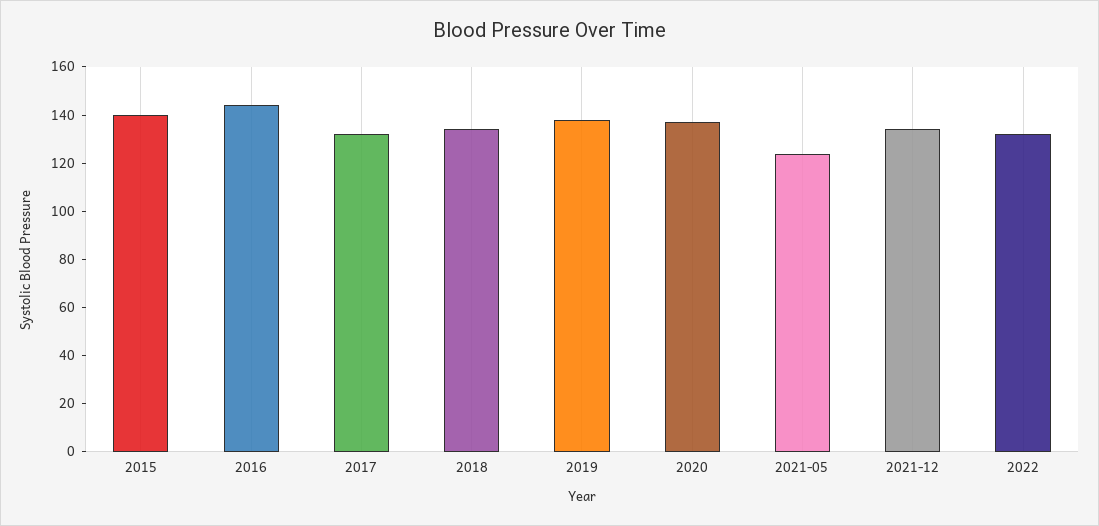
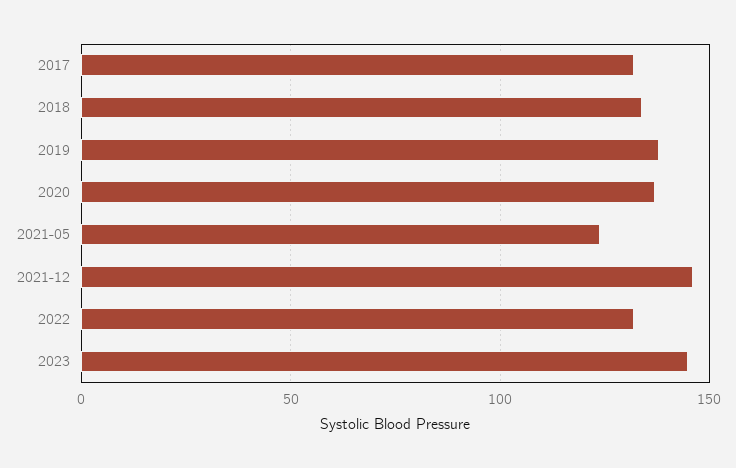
2015: 140 -> none
2016: 145 -> none
2021-12: 135 -> 145
2023: none -> 145

